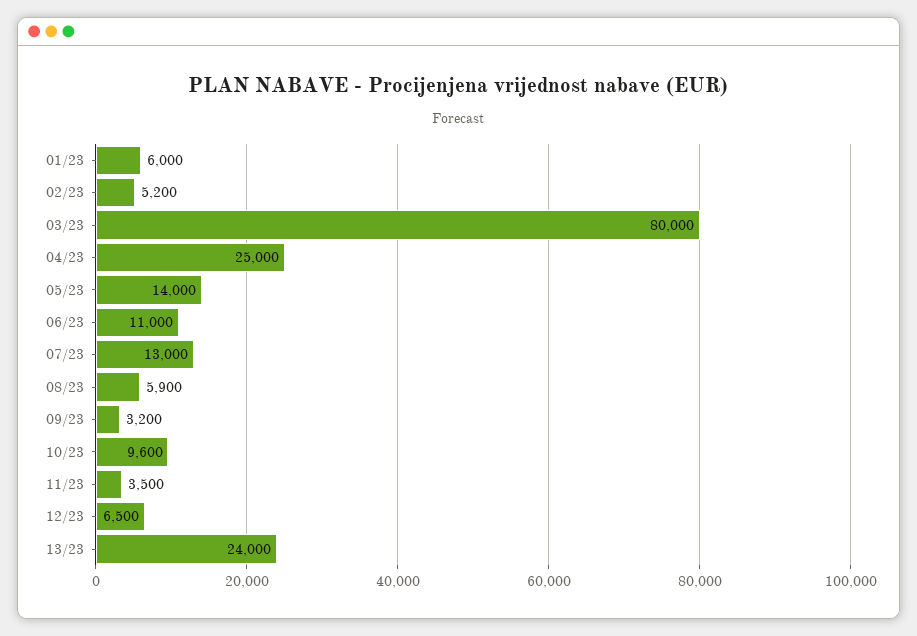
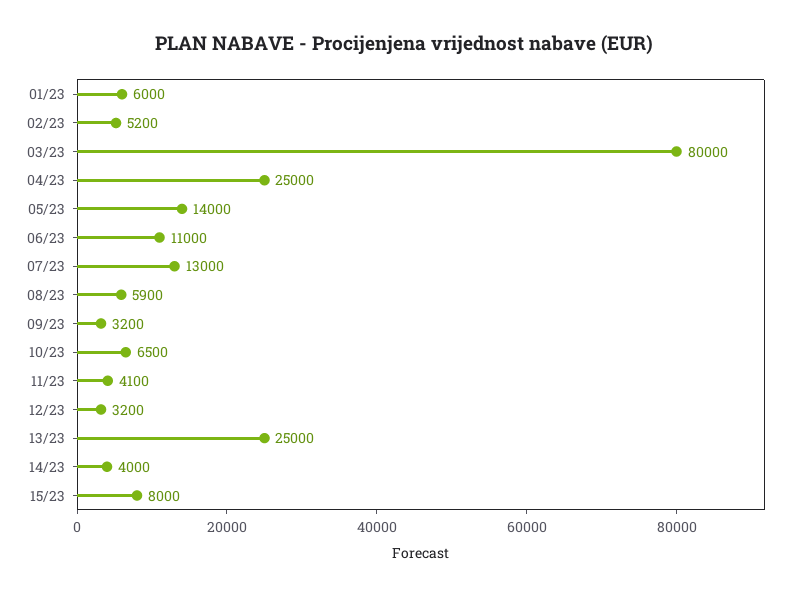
10/23: 9600 -> 6500
11/23: 3500 -> 4100
12/23: 6500 -> 3200
13/23: 24000 -> 25000
14/23: none -> 4000
15/23: none -> 8000

